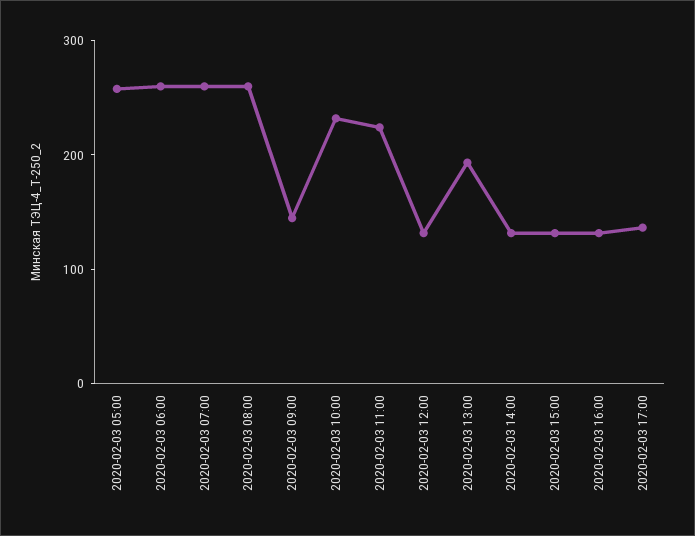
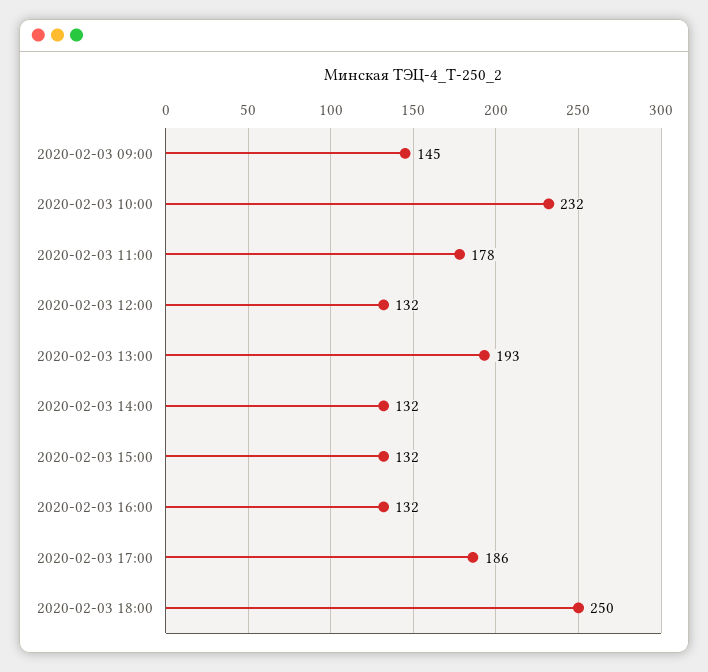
2020-02-03 05:00: 260 -> none
2020-02-03 06:00: 260 -> none
2020-02-03 07:00: 260 -> none
2020-02-03 08:00: 260 -> none
2020-02-03 11:00: 220 -> 178
2020-02-03 17:00: 140 -> 186
2020-02-03 18:00: none -> 250

